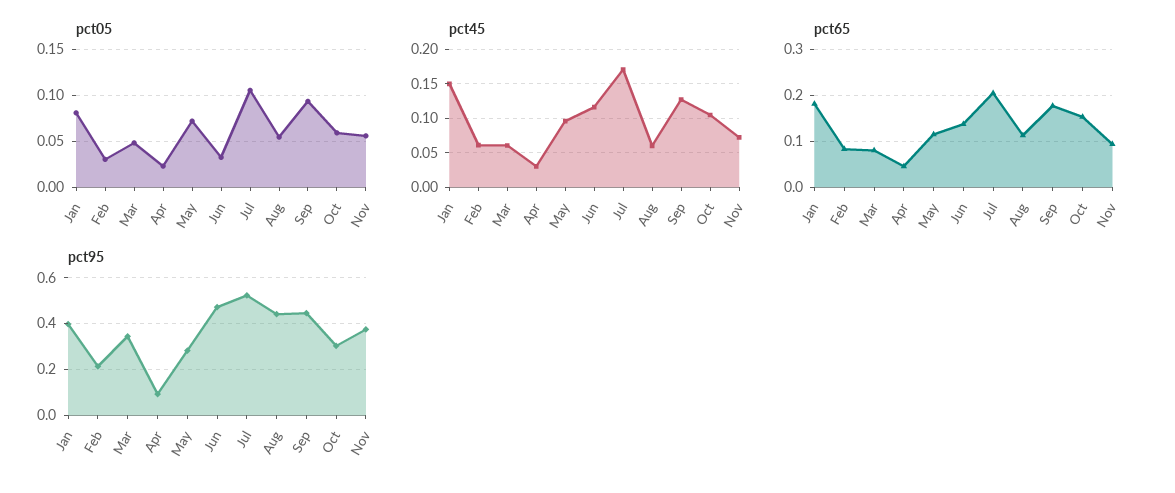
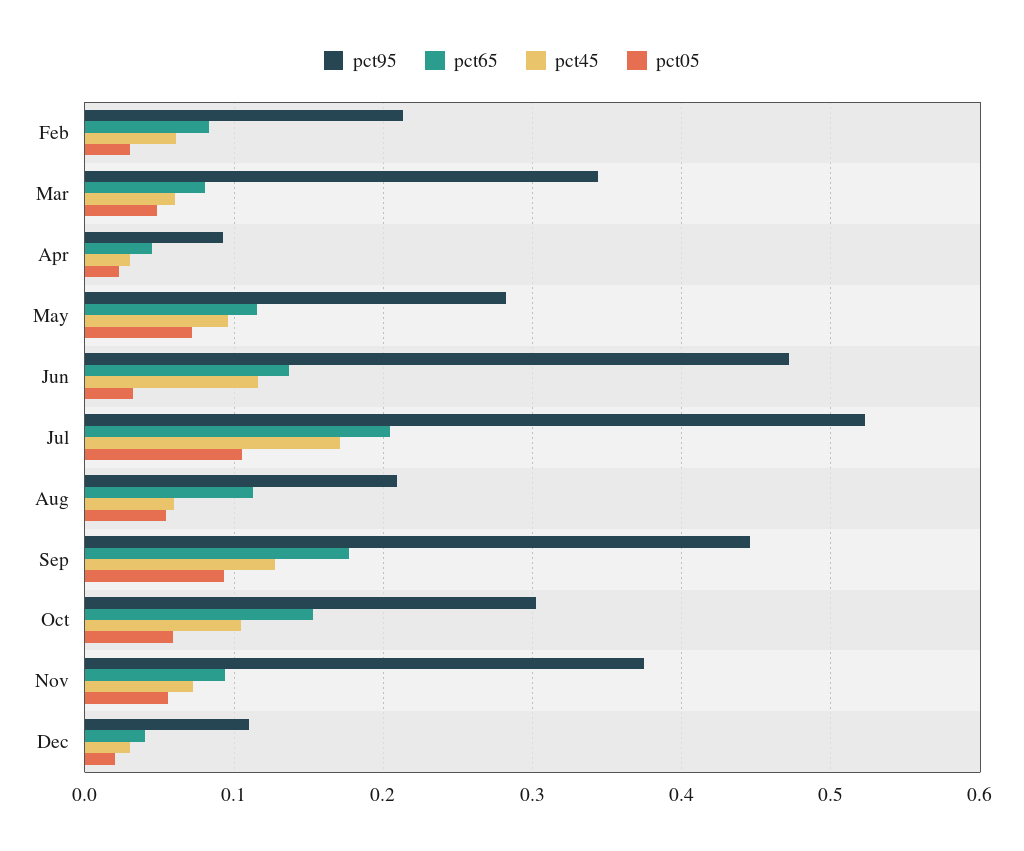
pct05, Jan: 0.08 -> none
pct45, Jan: 0.15 -> none
pct65, Jan: 0.18 -> none
pct95, Jan: 0.4 -> none
pct95, Aug: 0.45 -> 0.21
pct95, Dec: none -> 0.11
pct65, Dec: none -> 0.04
pct45, Dec: none -> 0.03
pct05, Dec: none -> 0.02

